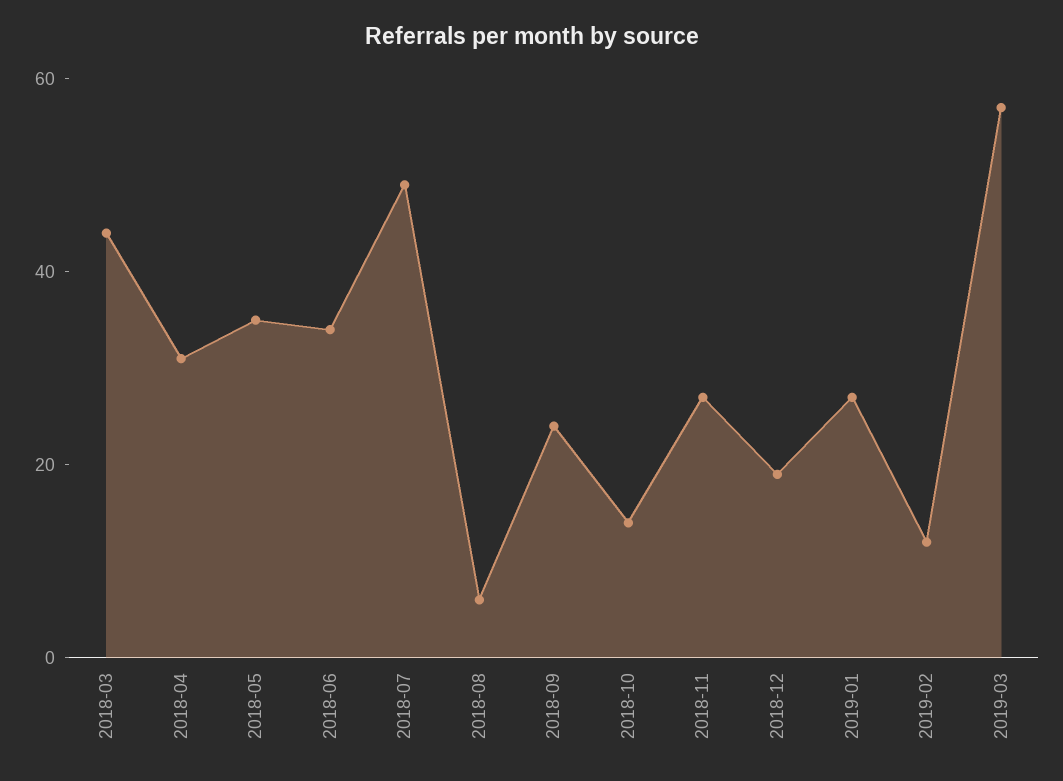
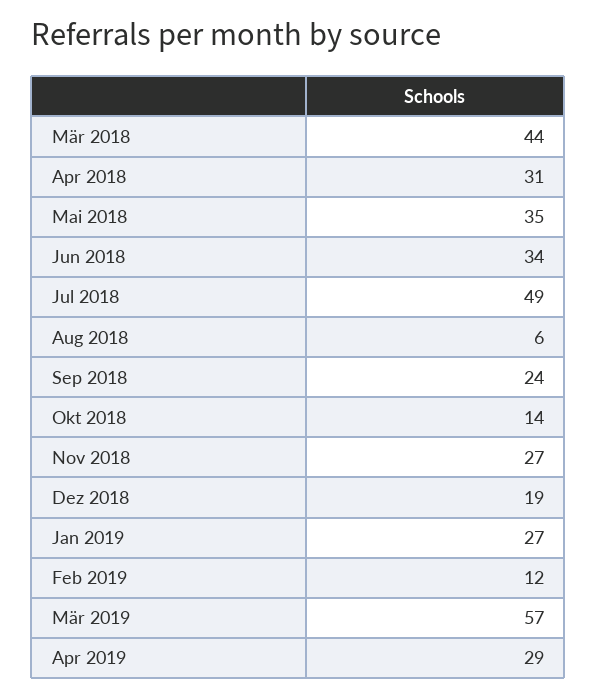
Apr 2019: none -> 29

